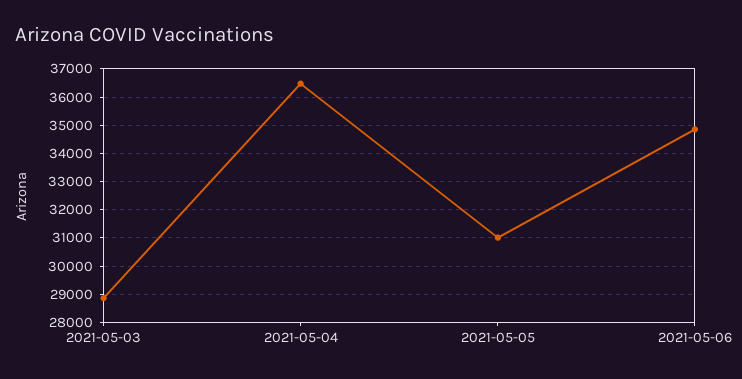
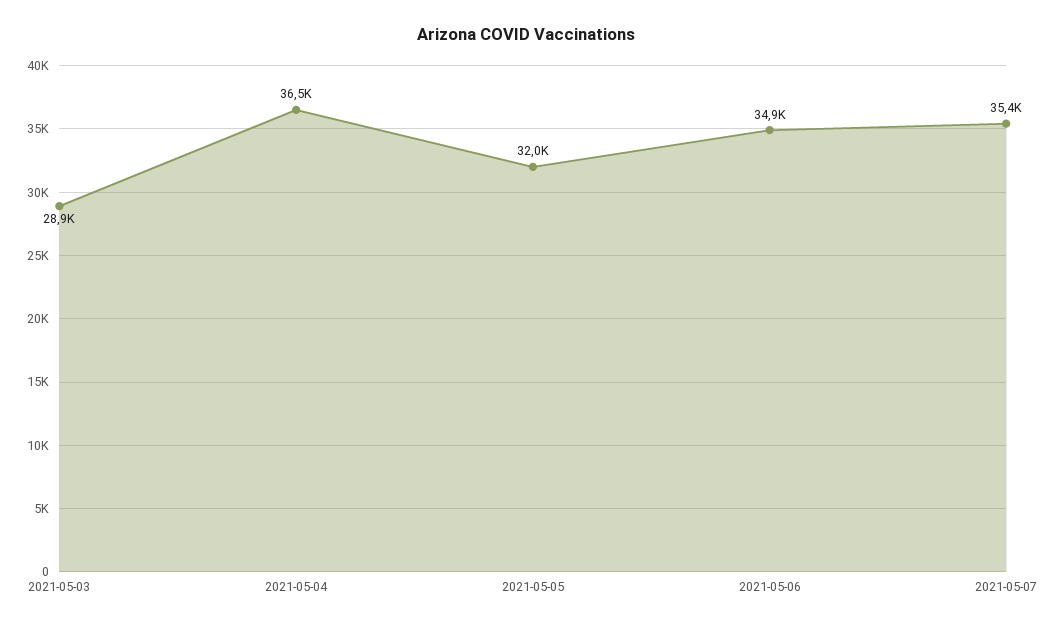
2021-05-05: 31000 -> 32000
2021-05-07: none -> 35400

